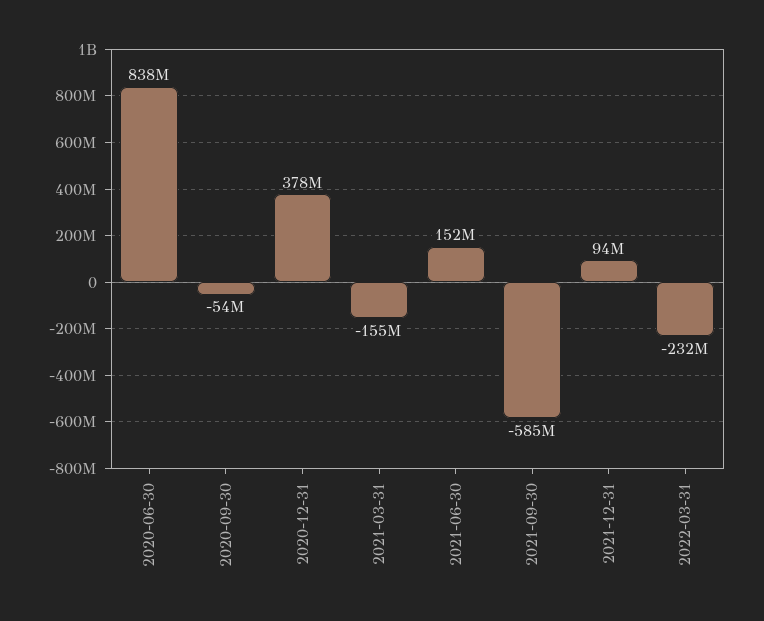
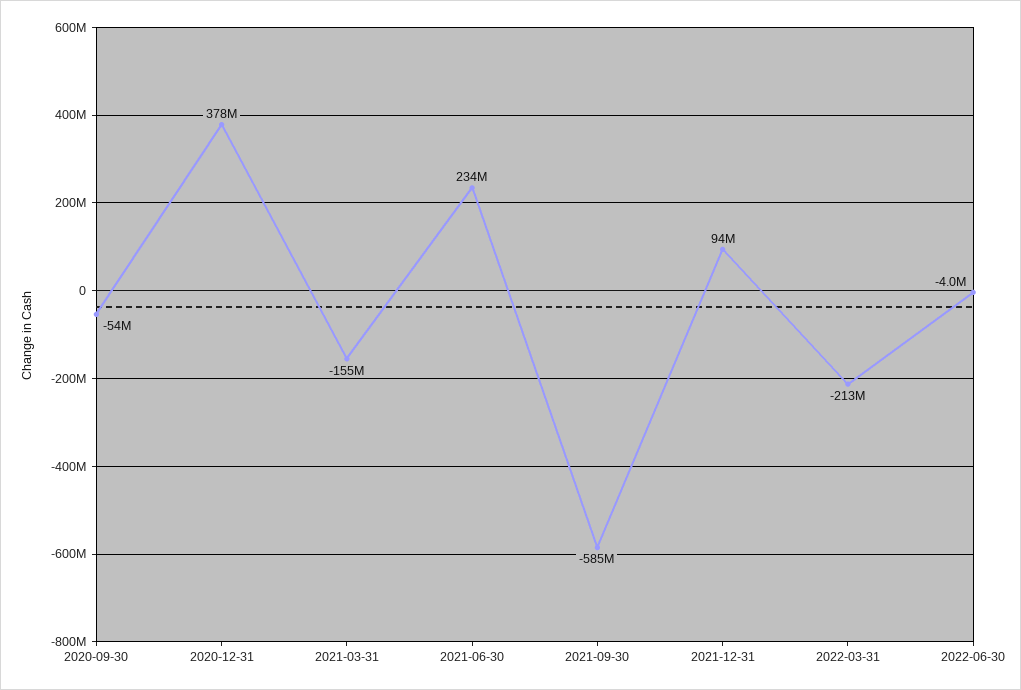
2020-06-30: 838000000 -> none
2021-06-30: 152000000 -> 234000000
2022-03-31: -232000000 -> -213000000
2022-06-30: none -> -4000000

